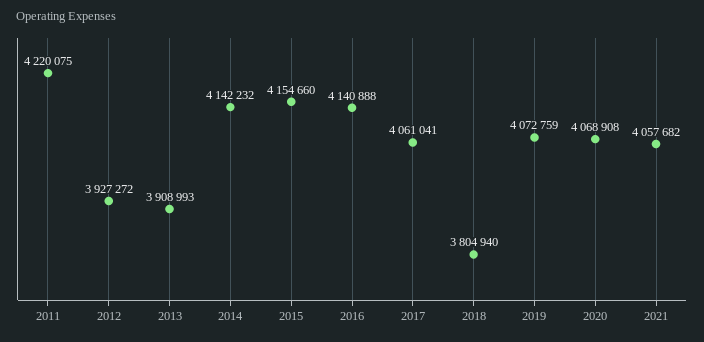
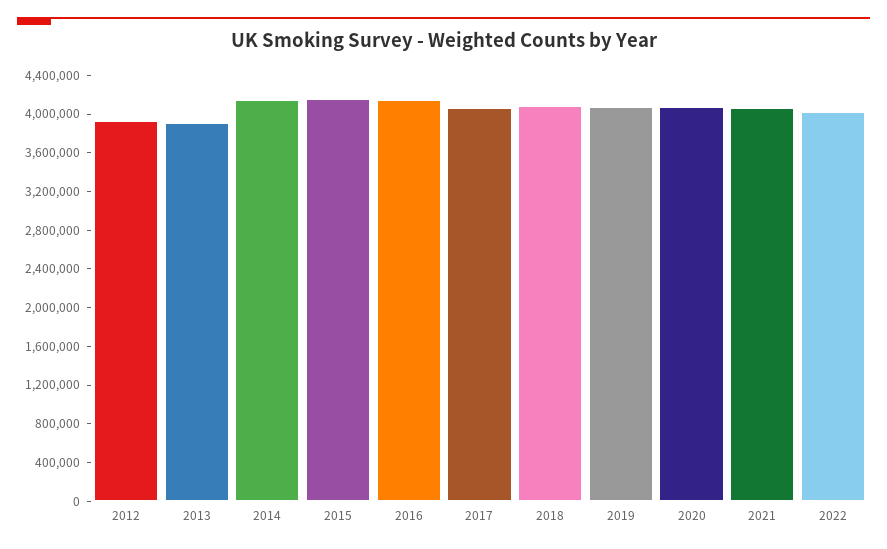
2011: 4220075 -> none
2018: 3804940 -> 4100000
2022: none -> 4000000

